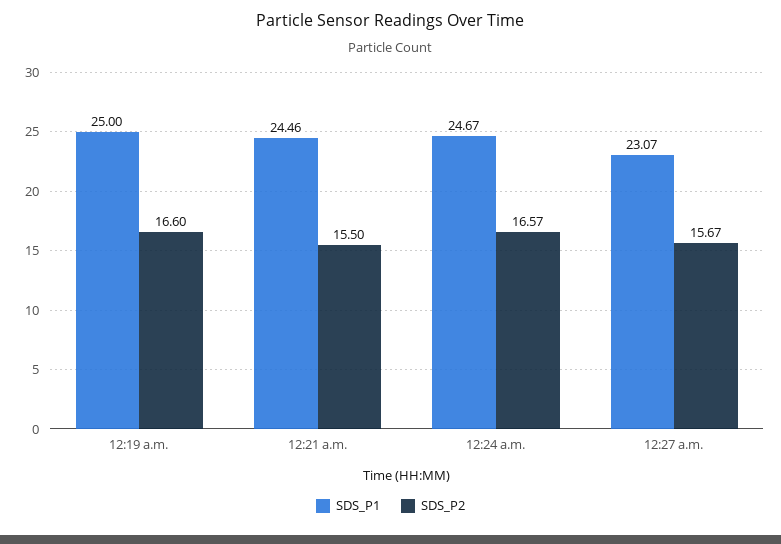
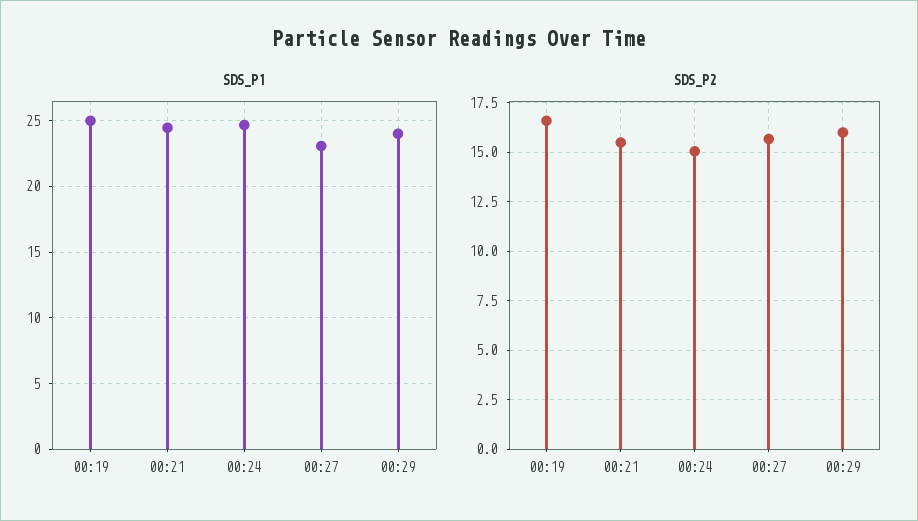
SDS_P2, 12:24 a.m.: 16.57 -> 15
SDS_P1, 00:29: none -> 24
SDS_P2, 00:29: none -> 16

